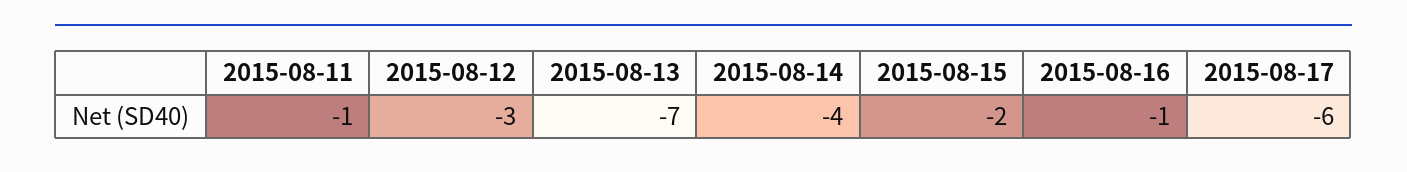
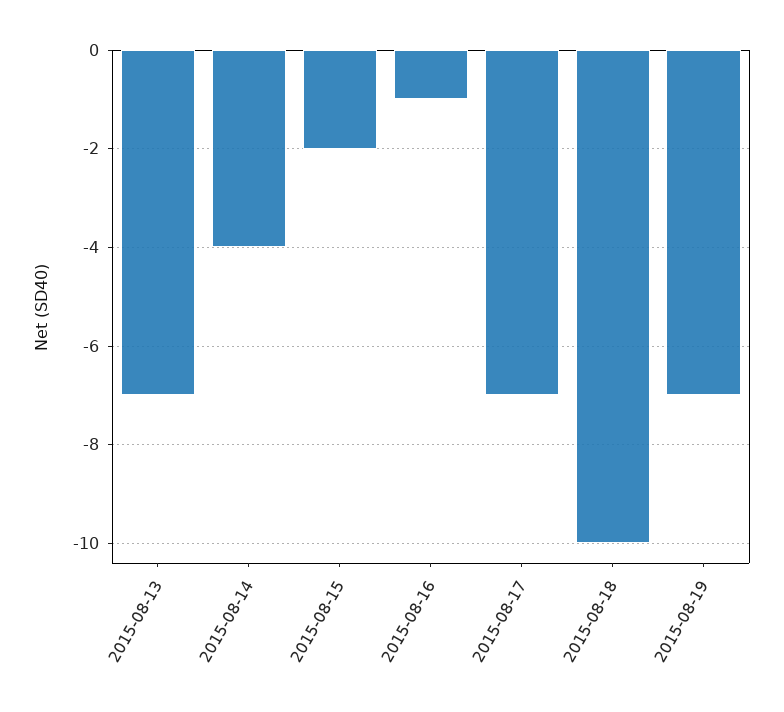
2015-08-11: -1 -> none
2015-08-12: -3 -> none
2015-08-17: -6 -> -7
2015-08-18: none -> -10
2015-08-19: none -> -7

